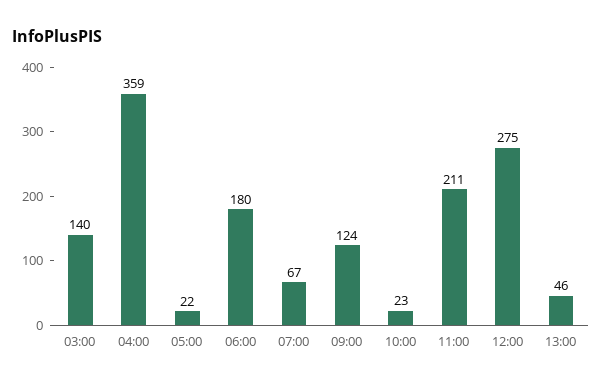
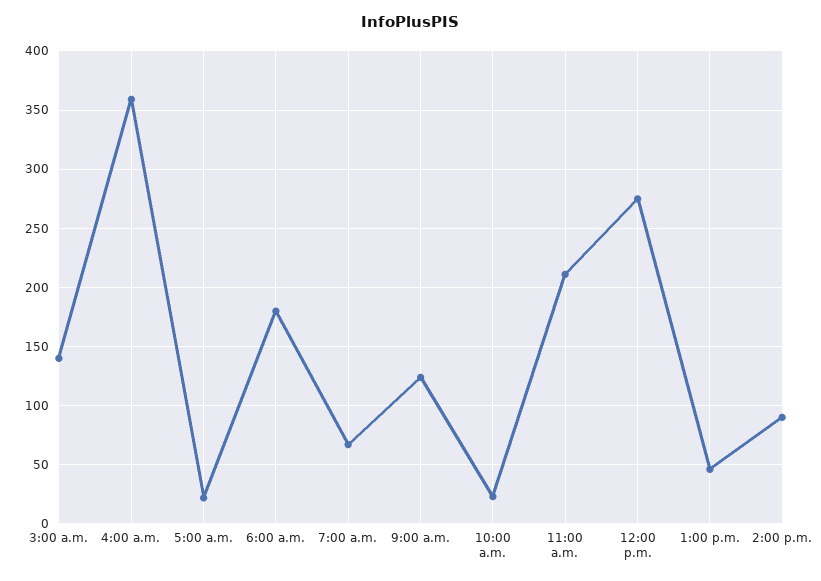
2:00 p.m.: none -> 90

